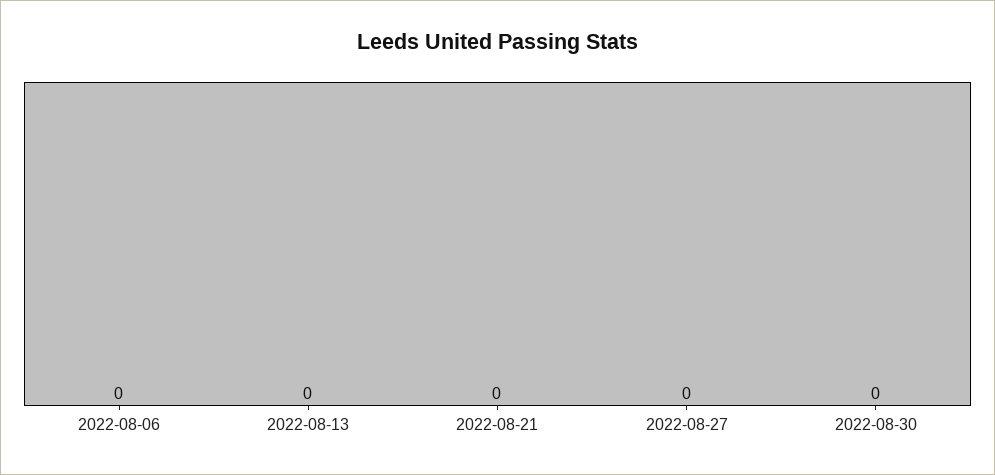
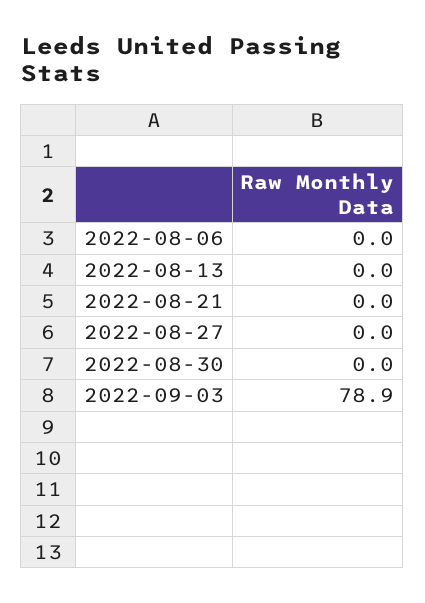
2022-09-03: none -> 78.9

